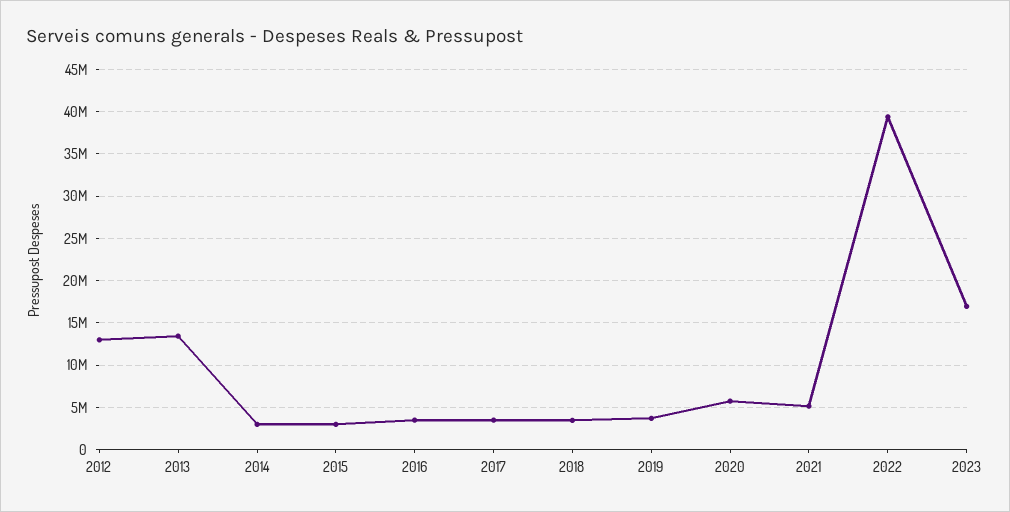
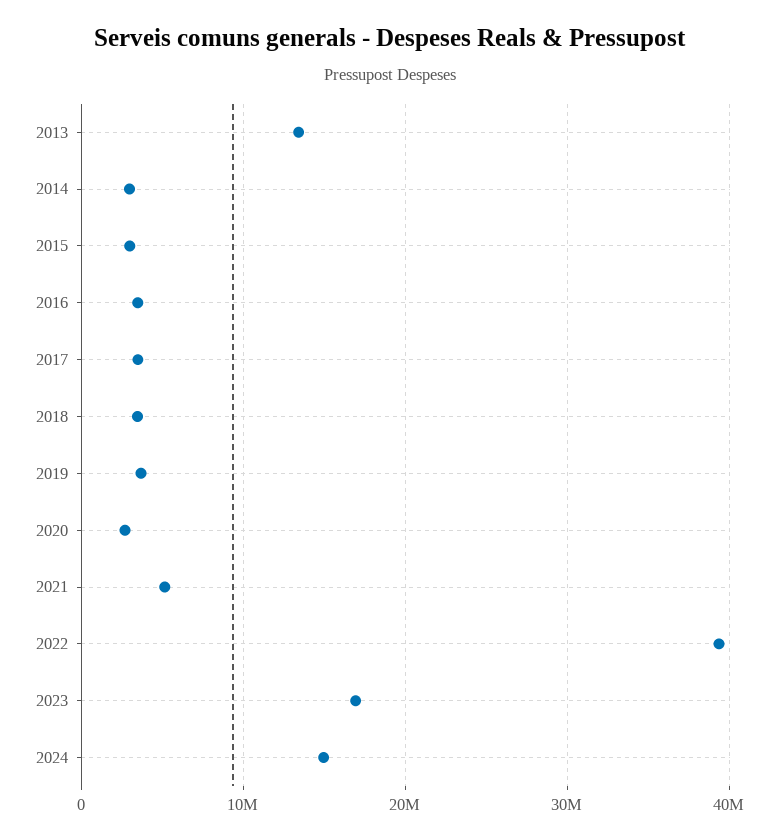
2012: 13000000 -> none
2020: 6000000 -> 3000000
2024: none -> 15000000

